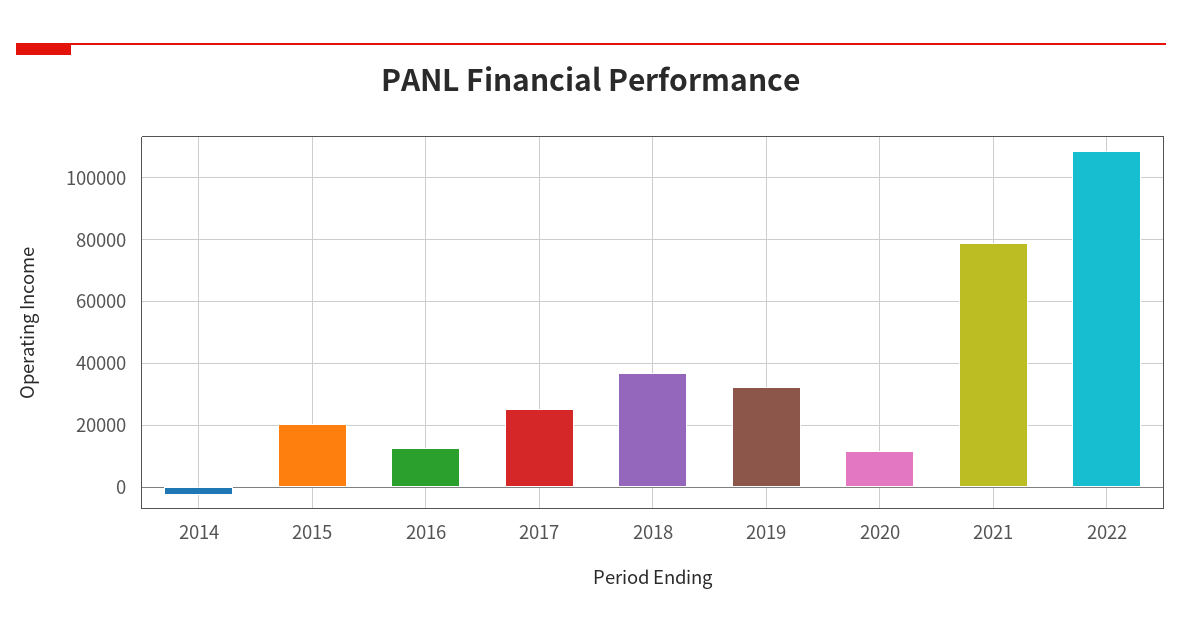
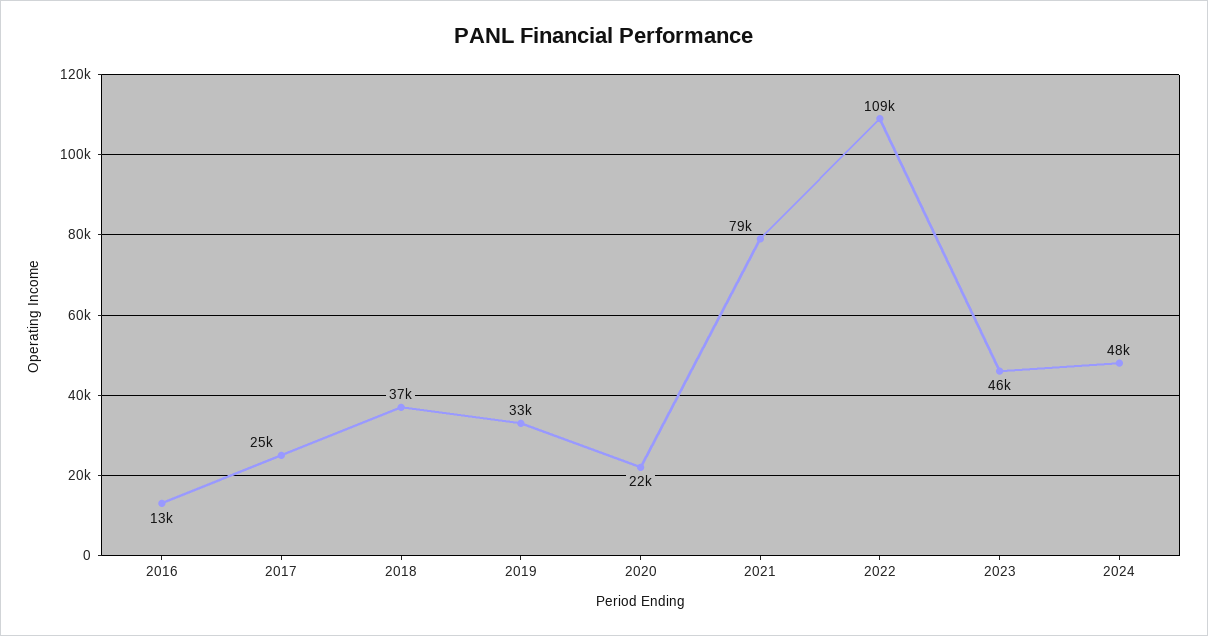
2014: -2000 -> none
2015: 20000 -> none
2020: 12000 -> 22000
2023: none -> 46000
2024: none -> 48000

